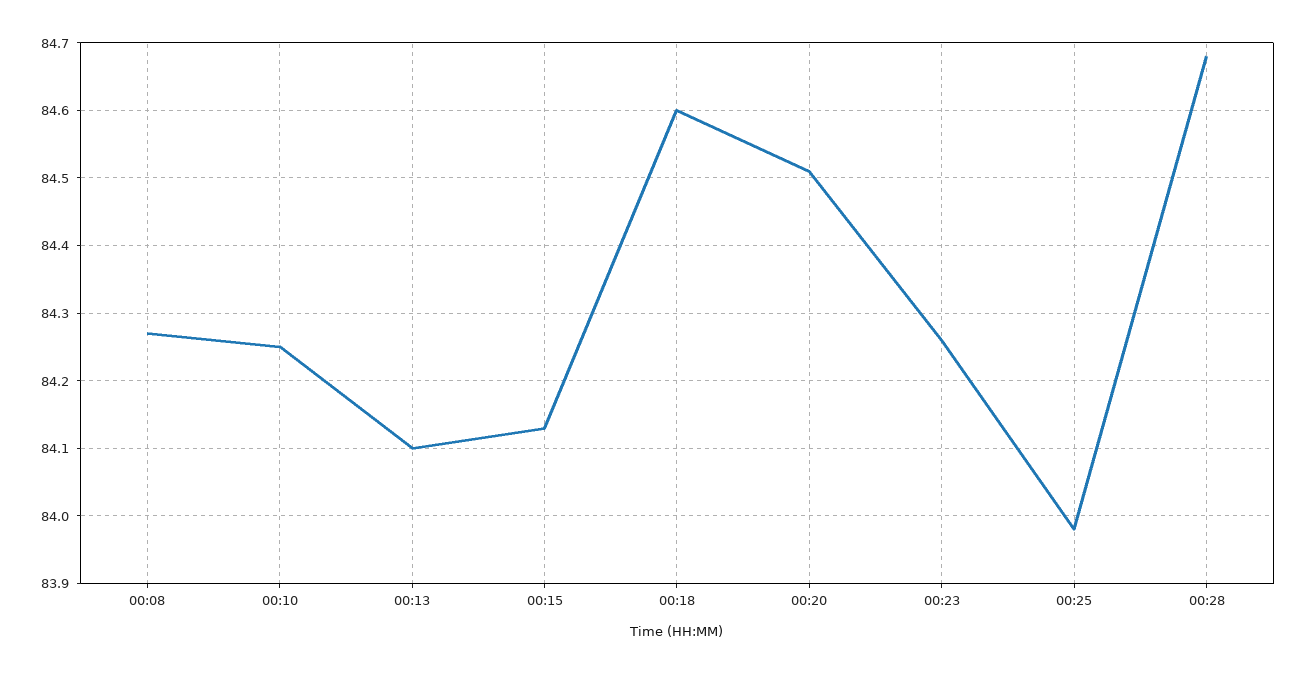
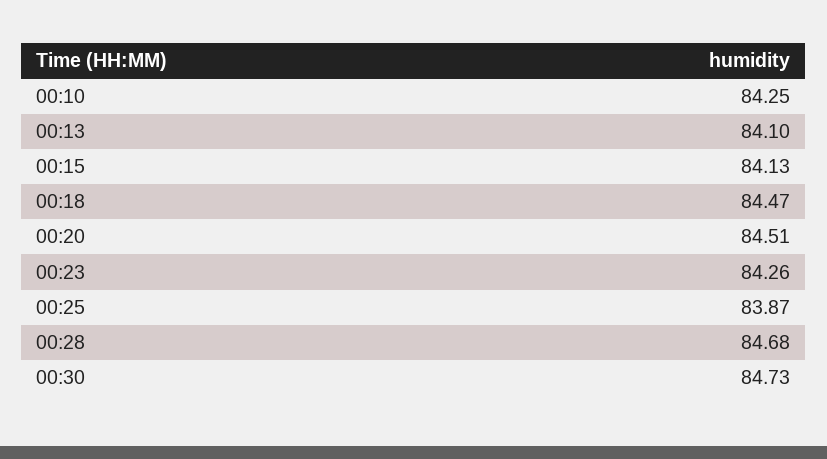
00:08: 84.27 -> none
00:18: 84.6 -> 84.47
00:25: 83.98 -> 83.87
00:30: none -> 84.73

